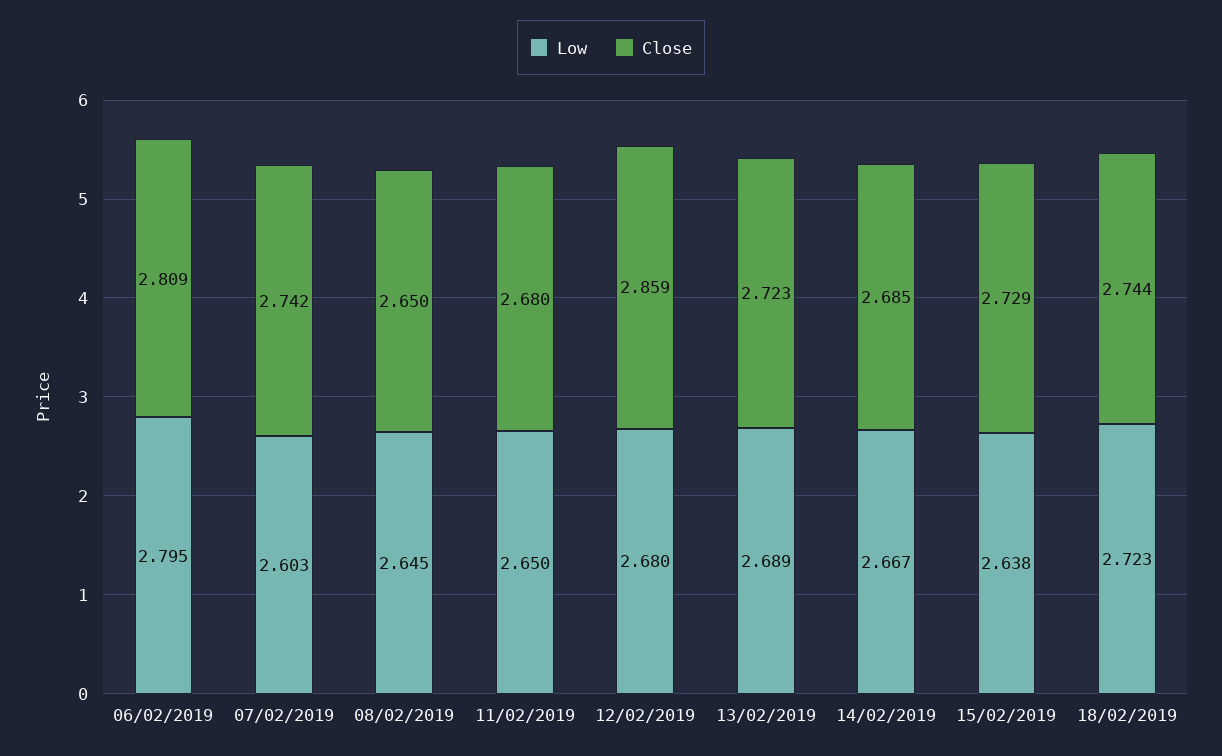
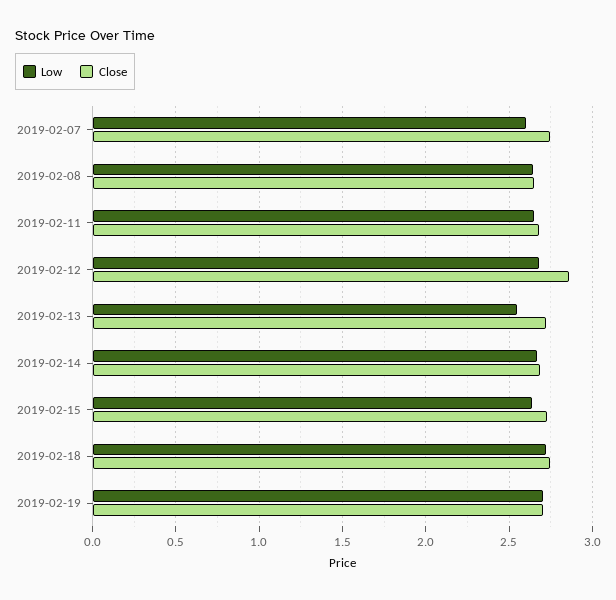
Low, 06/02/2019: 2.795 -> none
Close, 06/02/2019: 2.809 -> none
Low, 13/02/2019: 2.689 -> 2.55
Low, 2019-02-19: none -> 2.7
Close, 2019-02-19: none -> 2.7

